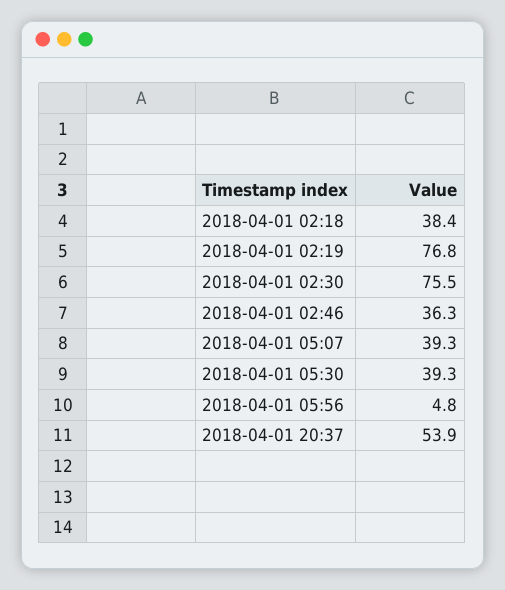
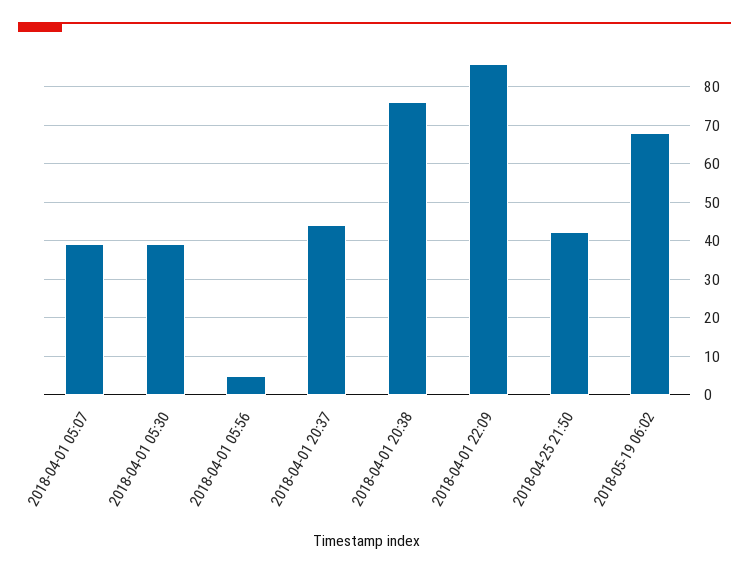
2018-04-01 02:18: 38.4 -> none
2018-04-01 02:19: 76.8 -> none
2018-04-01 02:30: 75.5 -> none
2018-04-01 02:46: 36.3 -> none
2018-04-01 20:37: 53.9 -> 44
2018-04-01 20:38: none -> 76
2018-04-01 22:09: none -> 86
2018-04-25 21:50: none -> 42
2018-05-19 06:02: none -> 68

